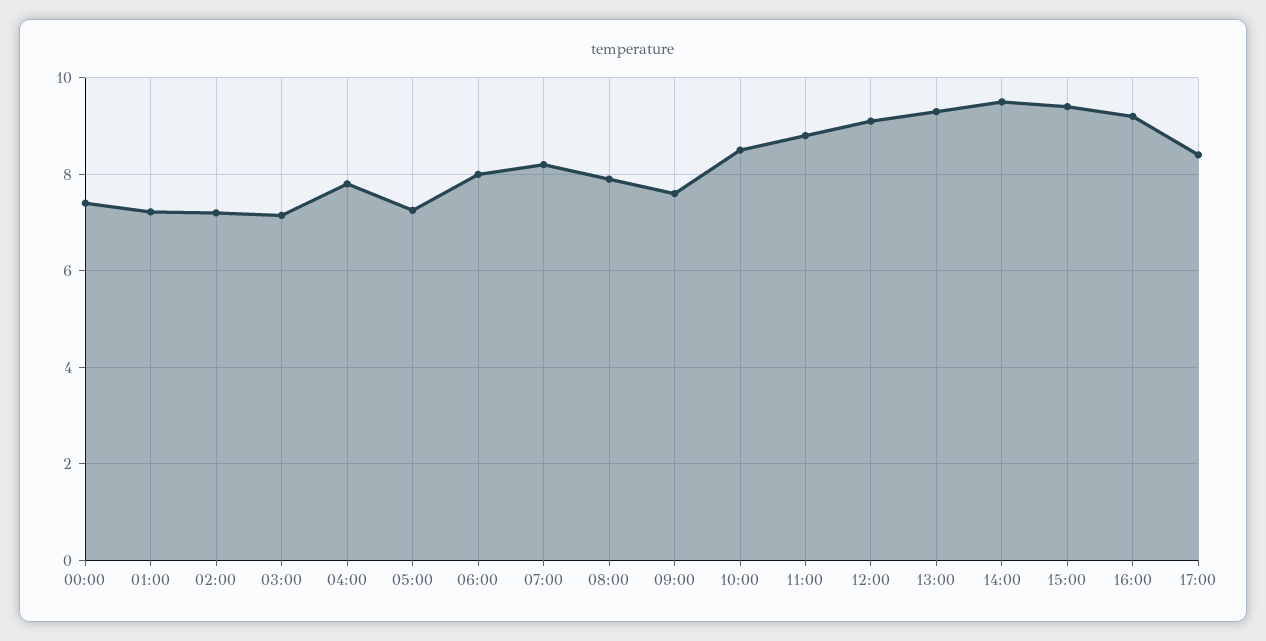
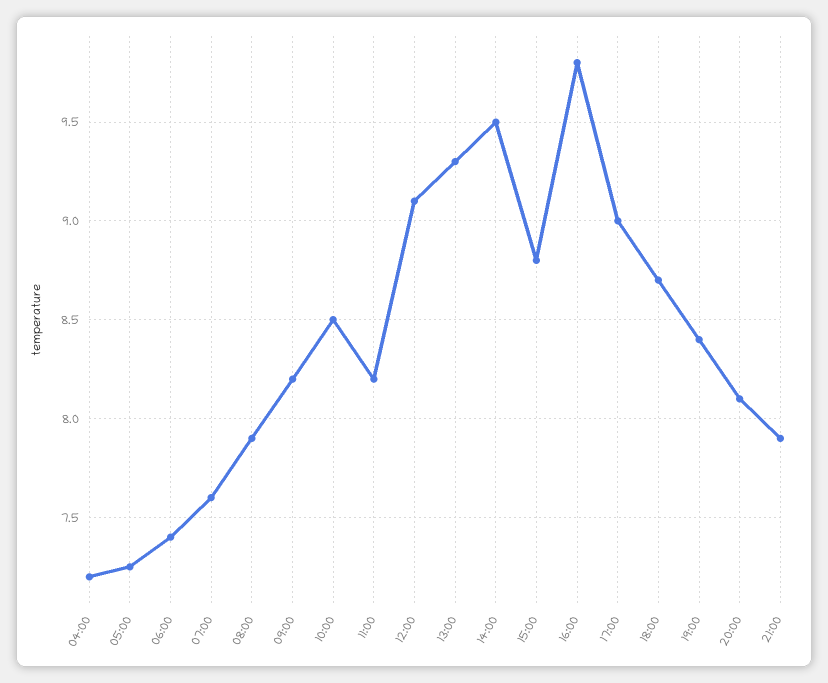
00:00: 7.4 -> none
01:00: 7.2 -> none
02:00: 7.2 -> none
03:00: 7.2 -> none
04:00: 7.8 -> 7.2
06:00: 8 -> 7.4
07:00: 8.2 -> 7.6
09:00: 7.6 -> 8.2
11:00: 8.8 -> 8.2
15:00: 9.4 -> 8.8
16:00: 9.2 -> 9.8
17:00: 8.4 -> 9
18:00: none -> 8.7
19:00: none -> 8.4
20:00: none -> 8.1
21:00: none -> 7.9

